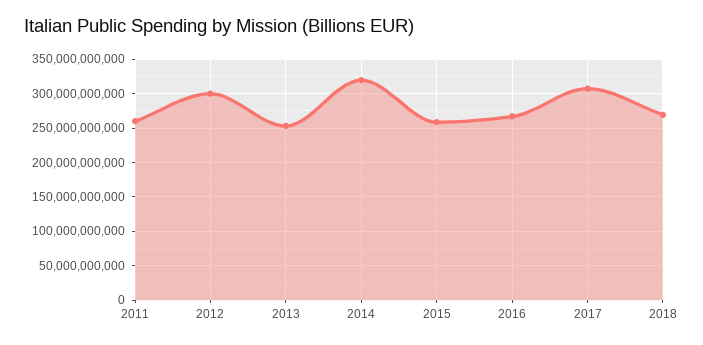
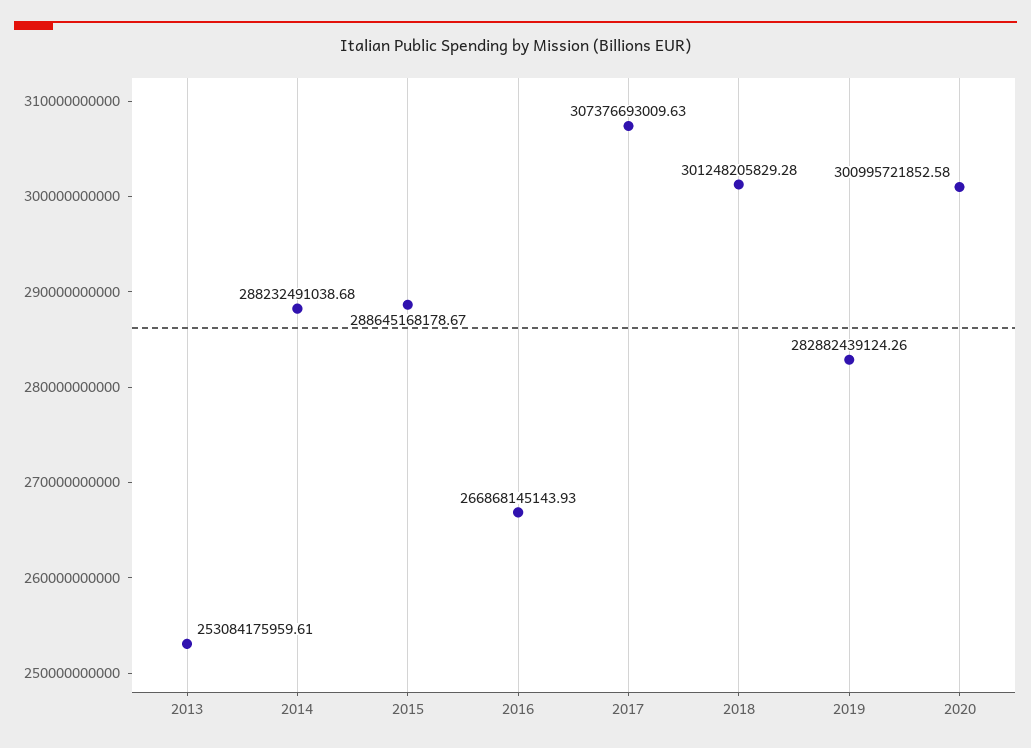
2011: 260000000000 -> none
2012: 300000000000 -> none
2014: 320000000000 -> 288232491038.68
2015: 260000000000 -> 288645168178.67
2018: 270000000000 -> 301248205829.28
2019: none -> 282882439124.26
2020: none -> 300995721852.58

